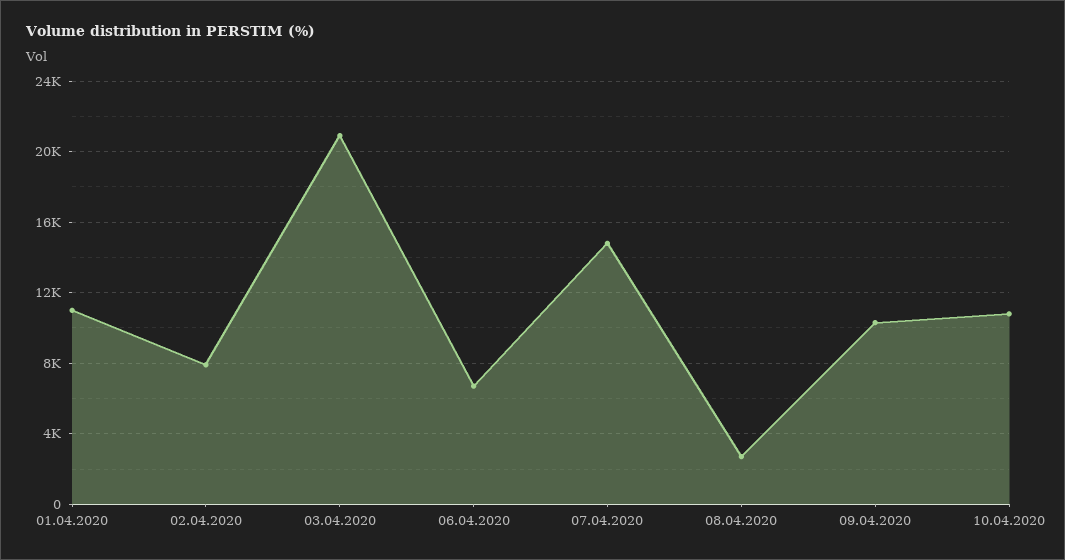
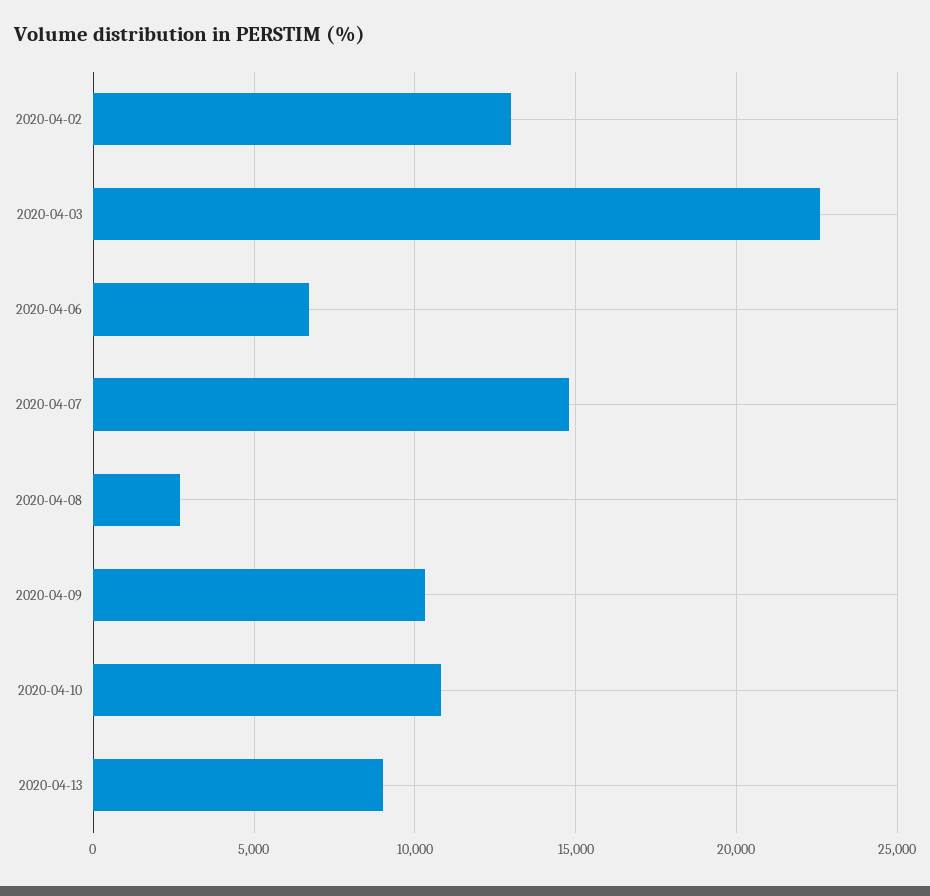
01.04.2020: 11000 -> none
02.04.2020: 8000 -> 13000
03.04.2020: 21000 -> 22500
2020-04-13: none -> 9000

